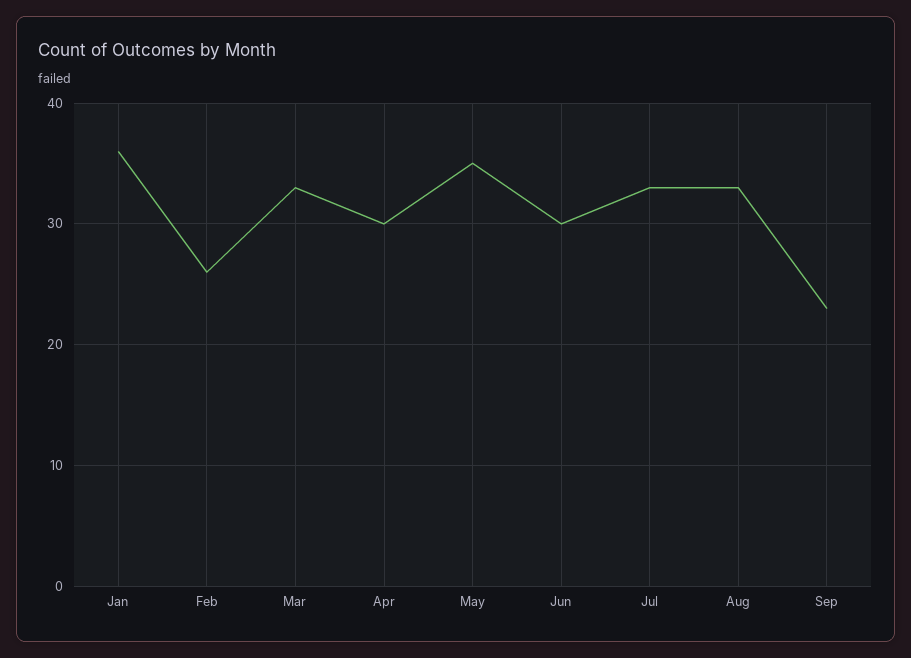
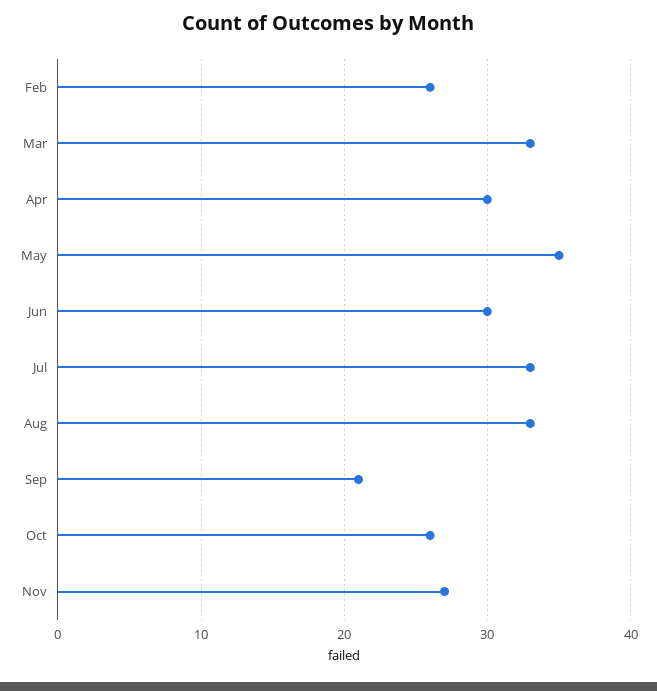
Jan: 36 -> none
Sep: 23 -> 21
Oct: none -> 26
Nov: none -> 27

